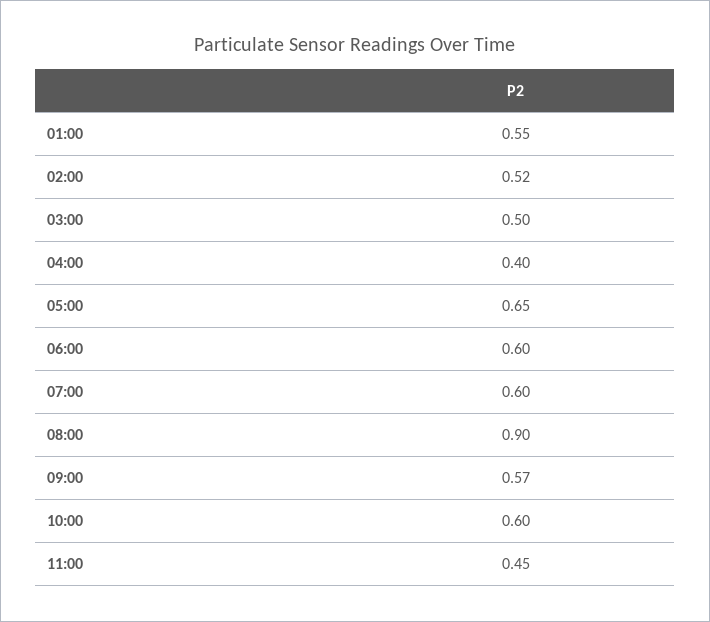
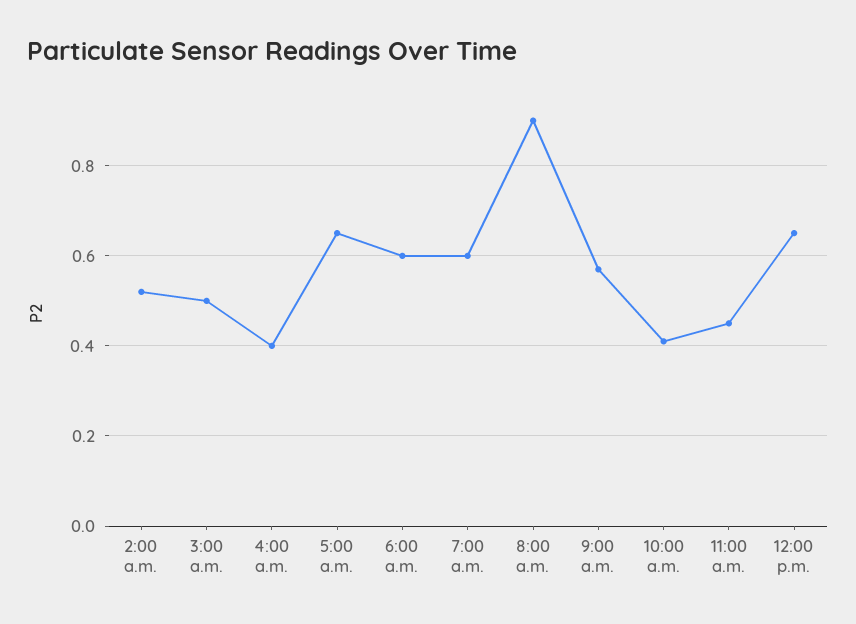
01:00: 0.55 -> none
10:00: 0.6 -> 0.4
12:00 p.m.: none -> 0.65

